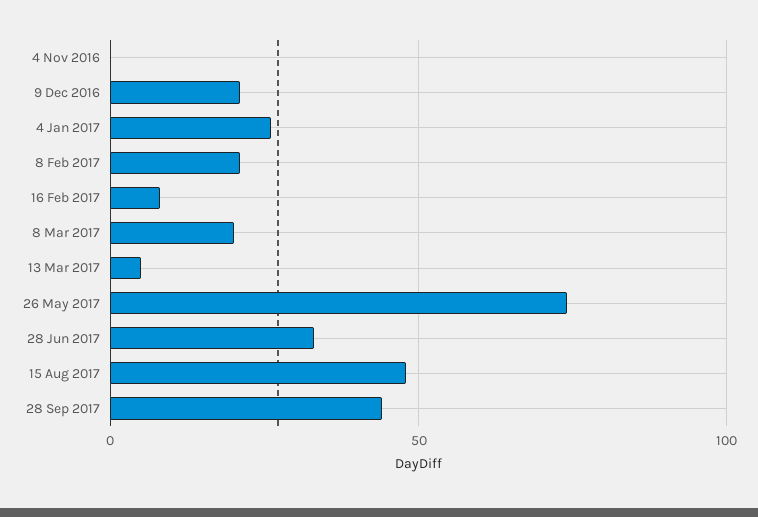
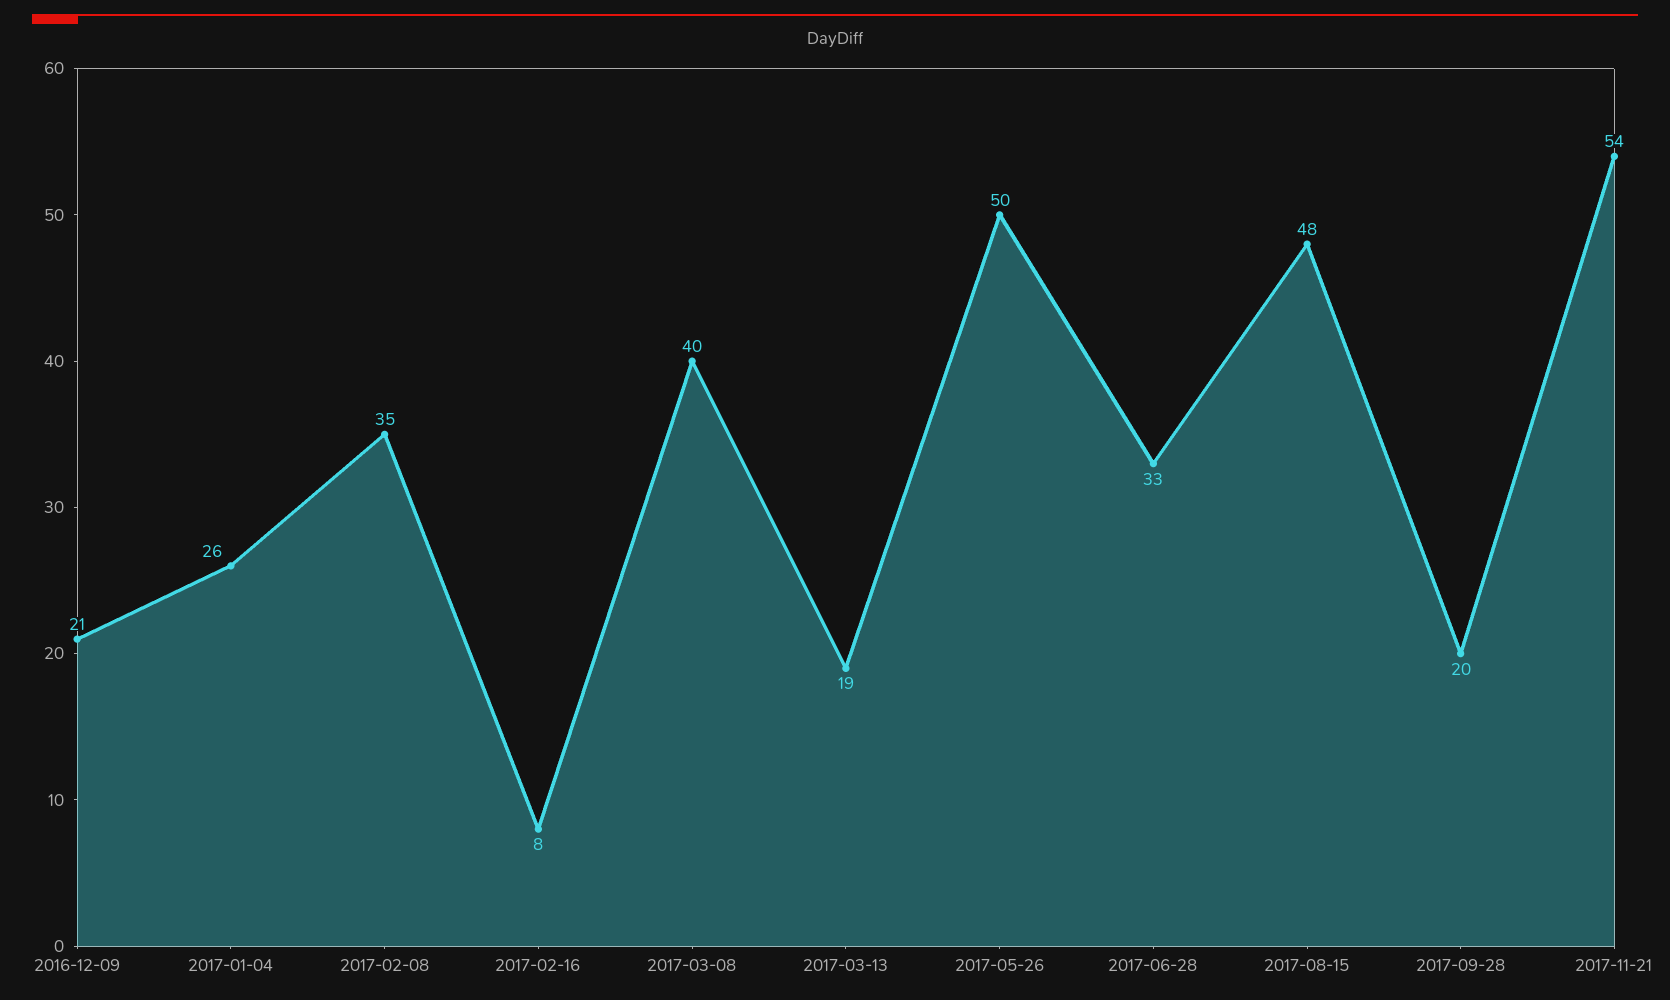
4 Nov 2016: 0 -> none
8 Feb 2017: 20 -> 35
8 Mar 2017: 20 -> 40
13 Mar 2017: 5 -> 19
26 May 2017: 75 -> 50
28 Sep 2017: 45 -> 20
2017-11-21: none -> 54

